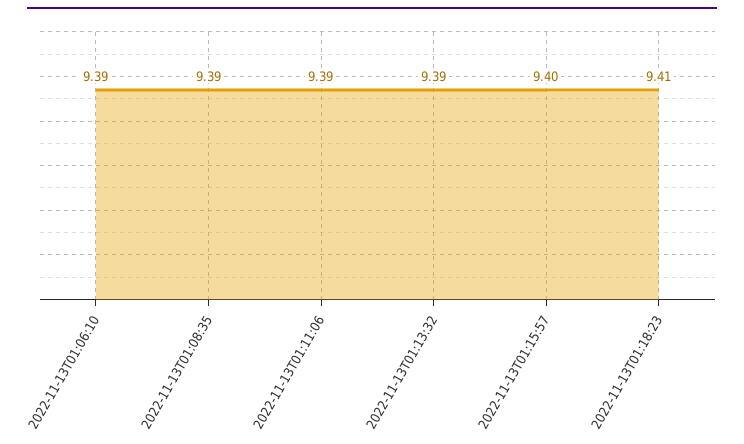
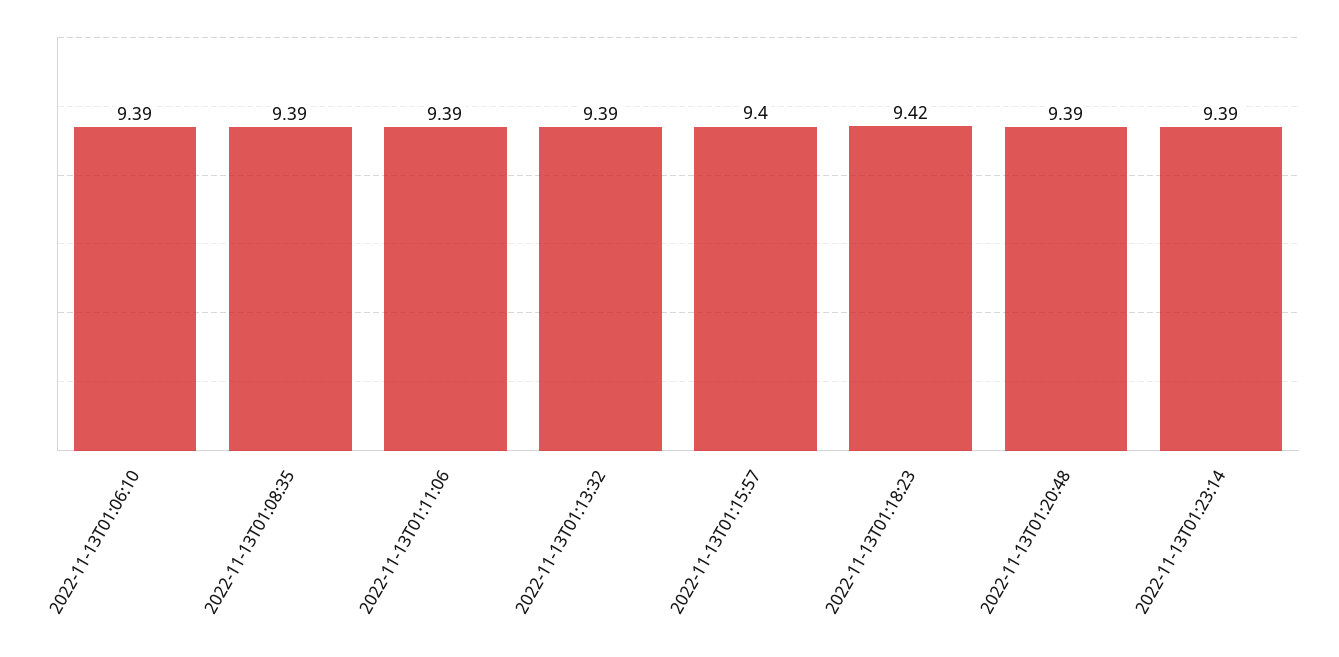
2022-11-13T01:18:23: 9.41 -> 9.42
2022-11-13T01:20:48: none -> 9.39
2022-11-13T01:23:14: none -> 9.39

